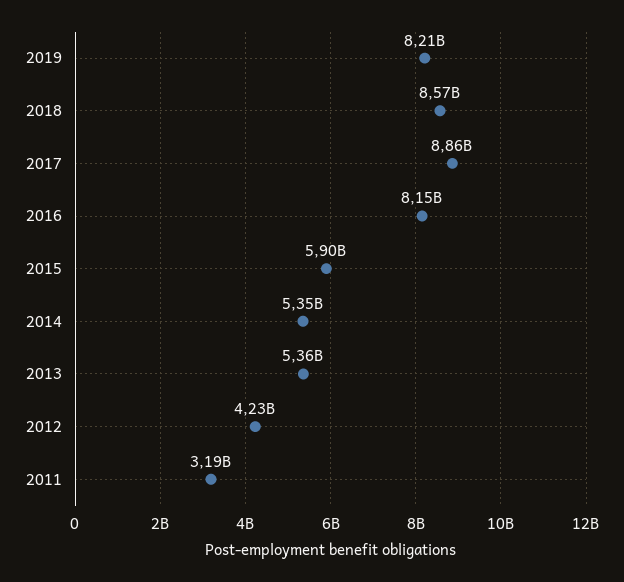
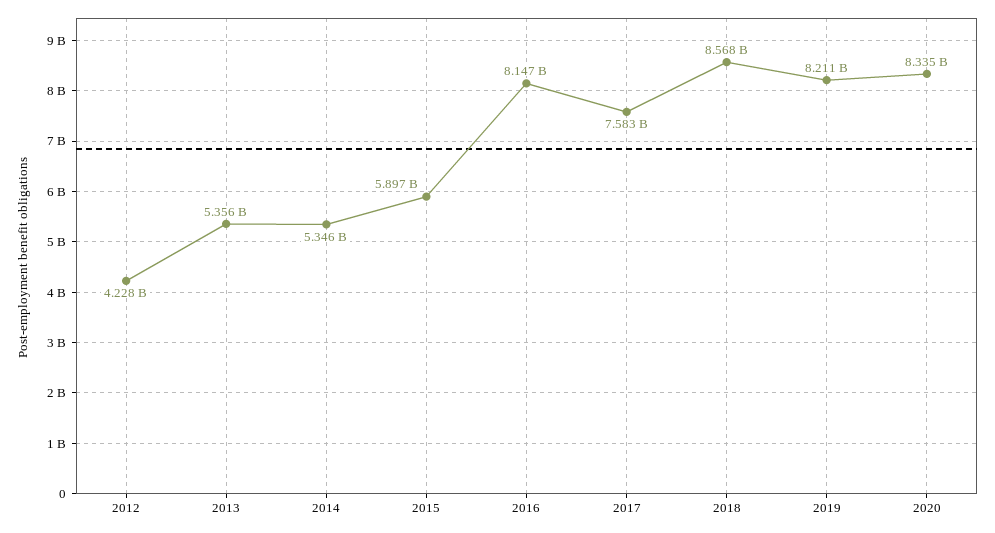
2017: 8860000000 -> 7583000000
2011: 3190000000 -> none
2020: none -> 8335000000

